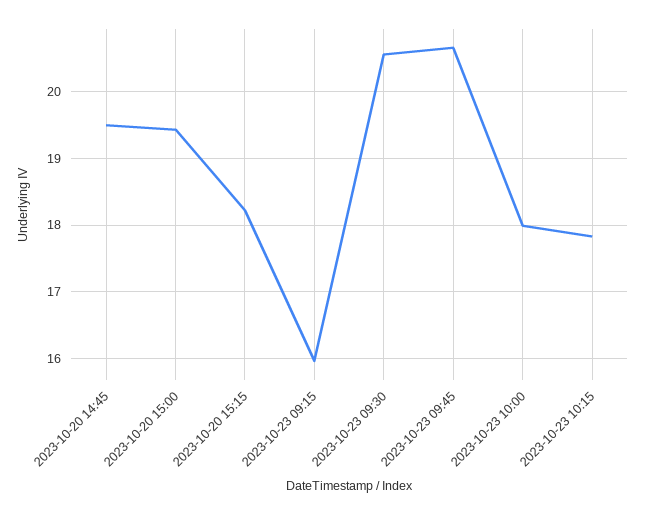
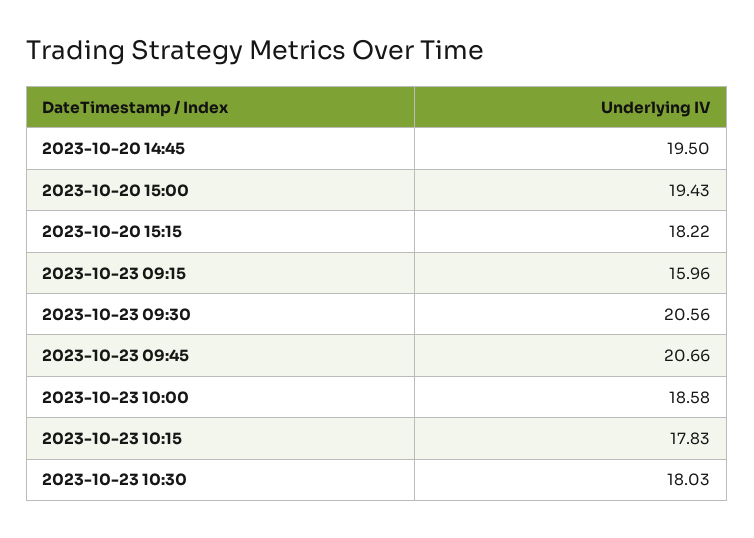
2023-10-23 10:00: 18 -> 18.58
2023-10-23 10:30: none -> 18.03

